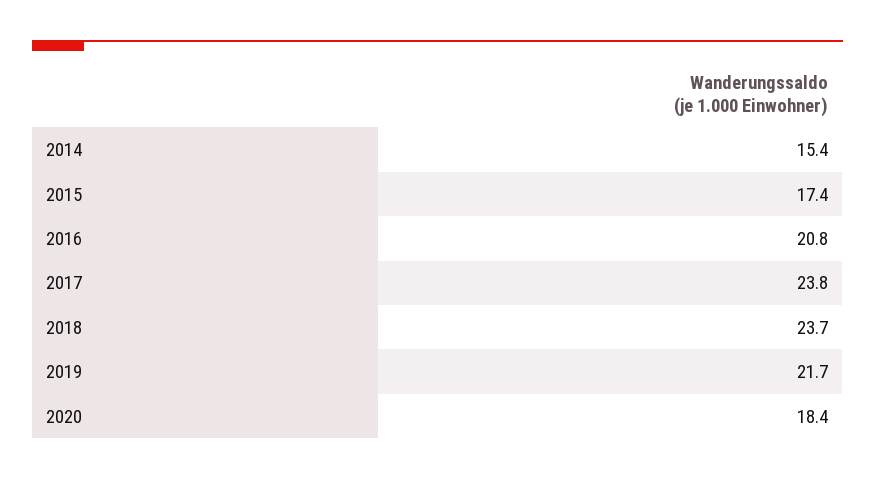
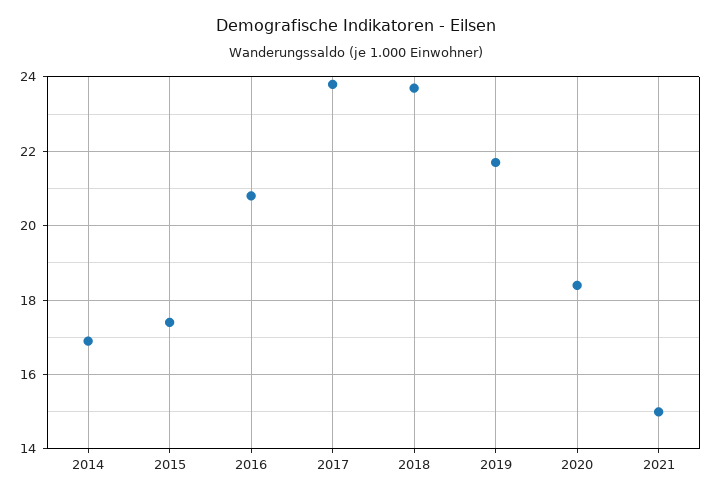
2014: 15.4 -> 17
2021: none -> 15

